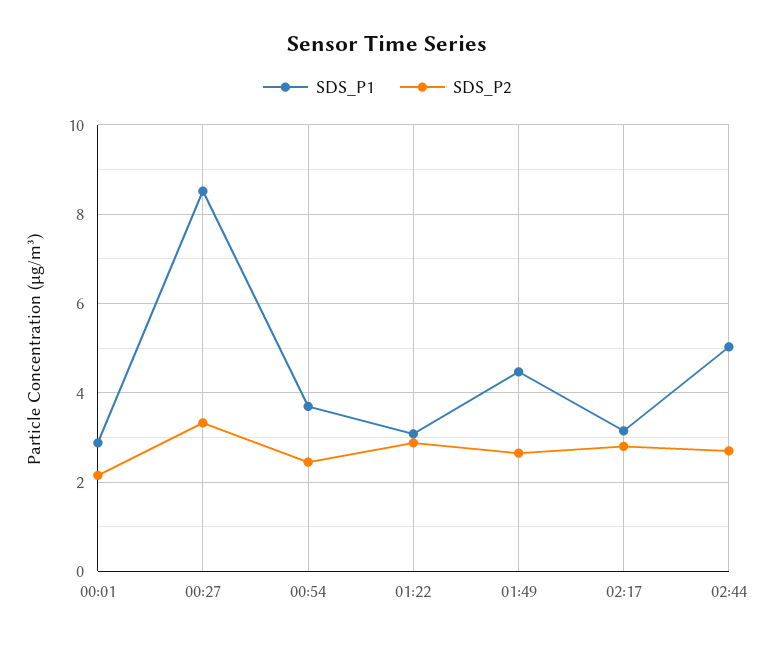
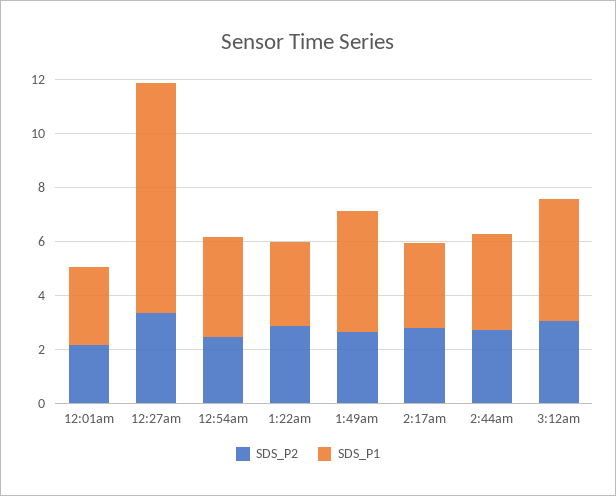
SDS_P1, 02:44: 5 -> 3.5
SDS_P2, 3:12am: none -> 3
SDS_P1, 3:12am: none -> 4.5

